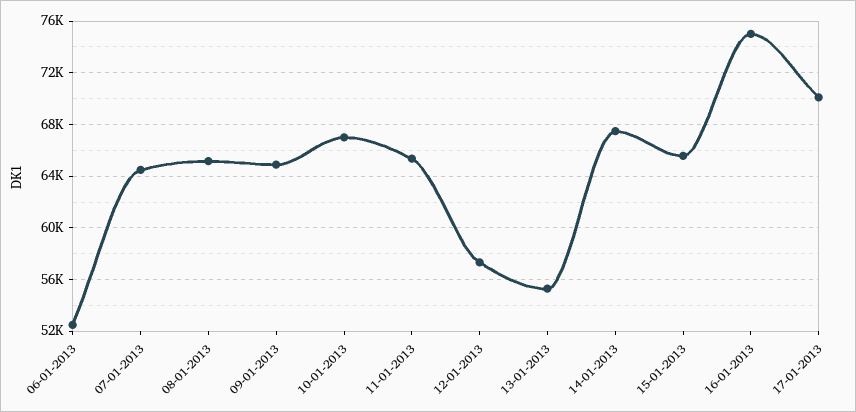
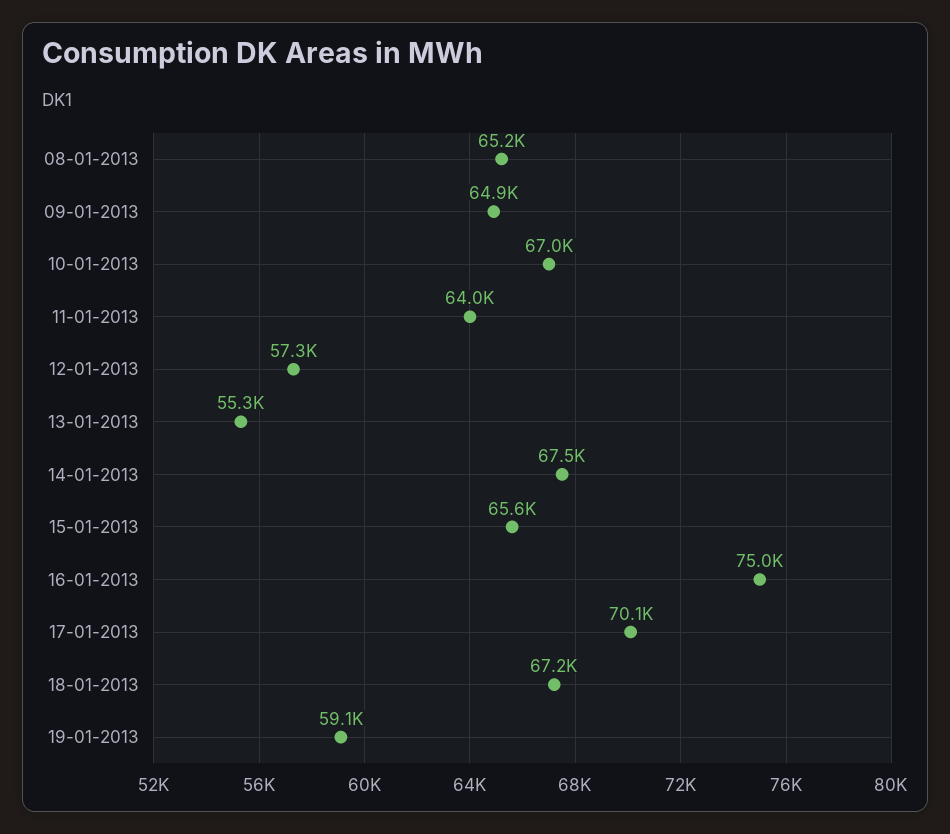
06-01-2013: 52500 -> none
07-01-2013: 64500 -> none
11-01-2013: 65500 -> 64000
18-01-2013: none -> 67200
19-01-2013: none -> 59100

